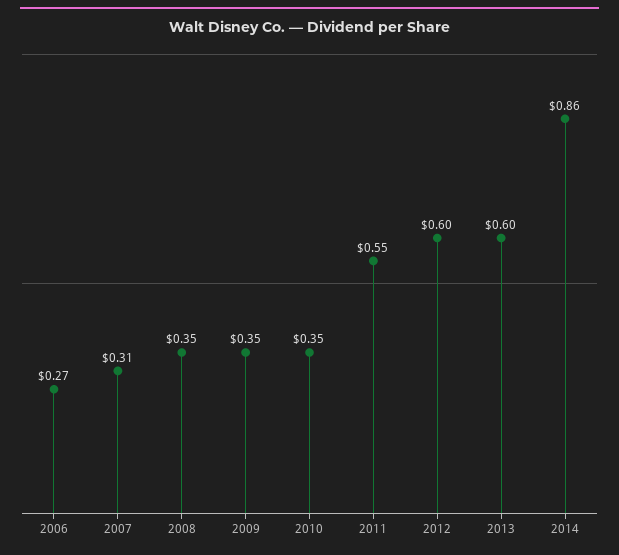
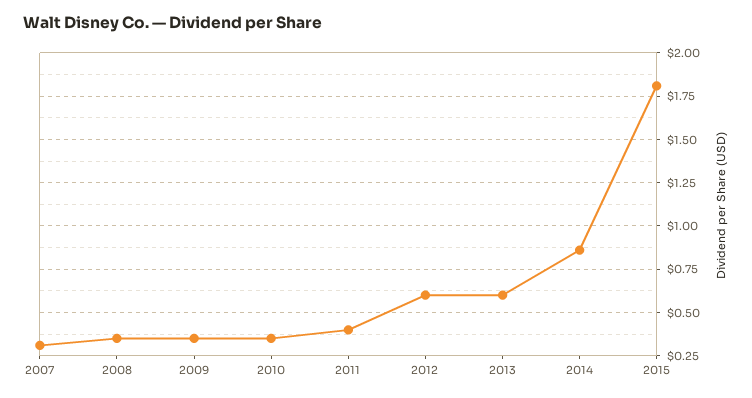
2006: 0.27 -> none
2011: 0.55 -> 0.4
2015: none -> 1.8

